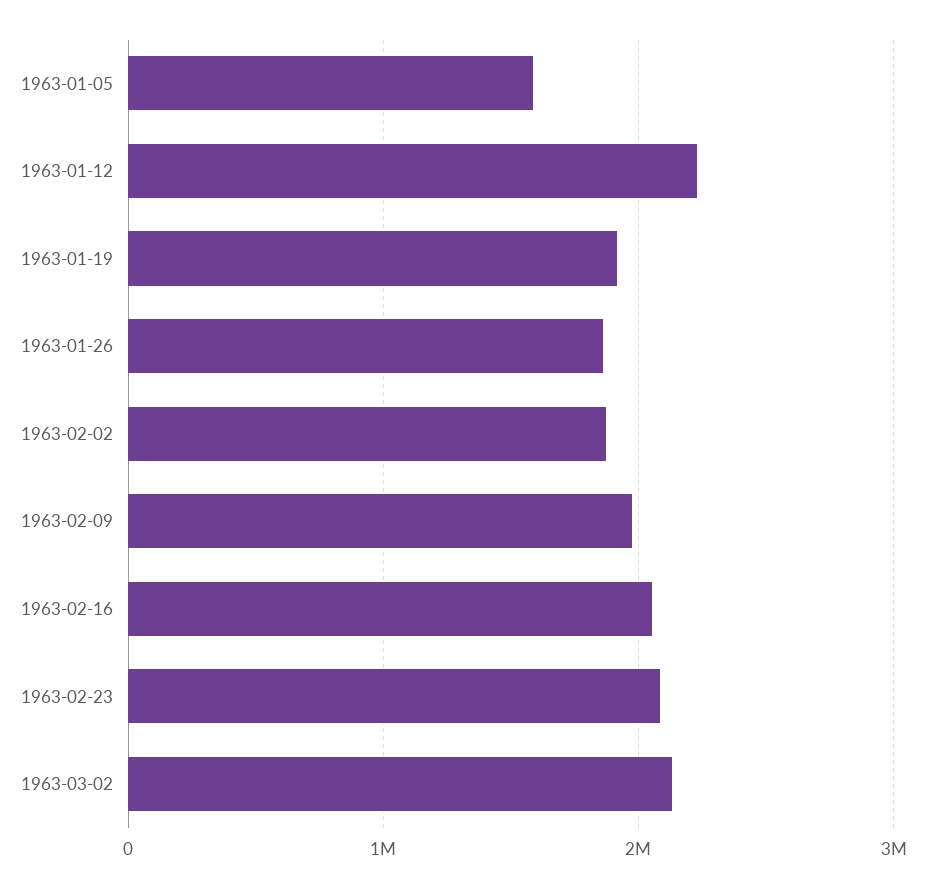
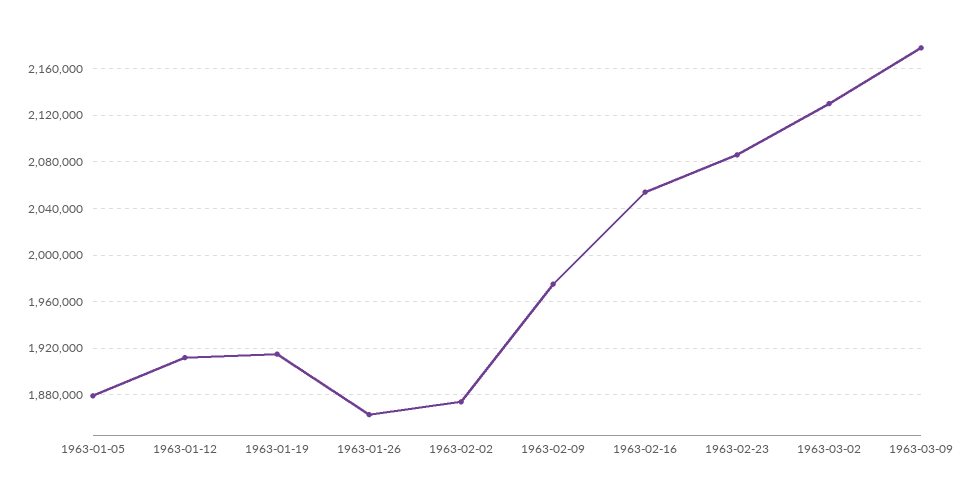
1963-01-05: 1600000 -> 1880000
1963-01-12: 2200000 -> 1910000
1963-03-09: none -> 2180000

